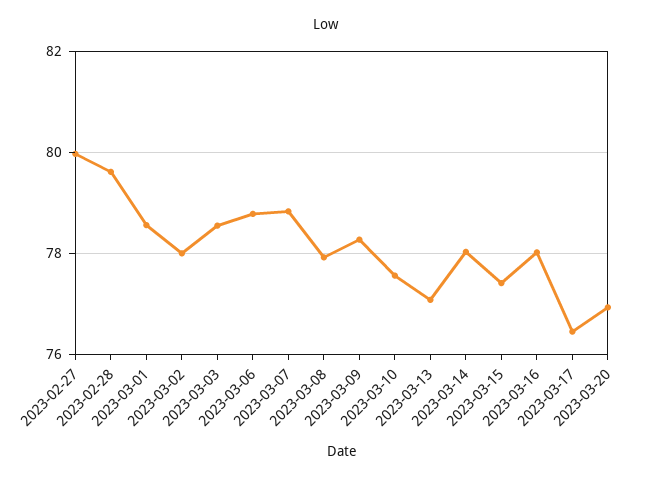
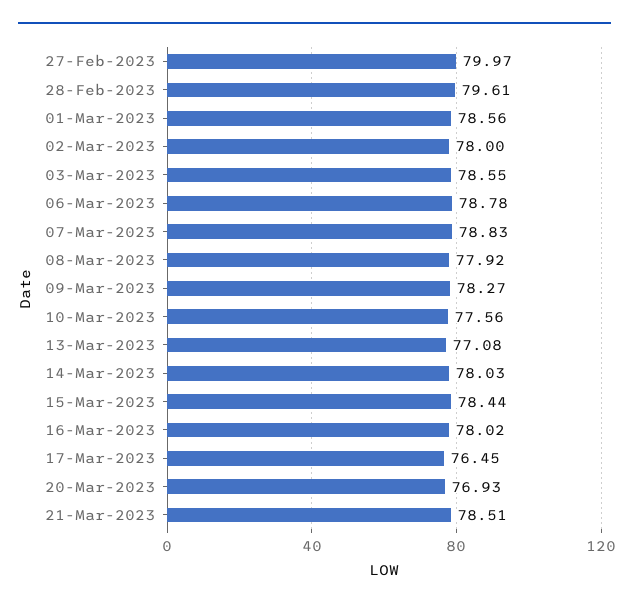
2023-03-15: 77.4 -> 78.44
21-Mar-2023: none -> 78.51

